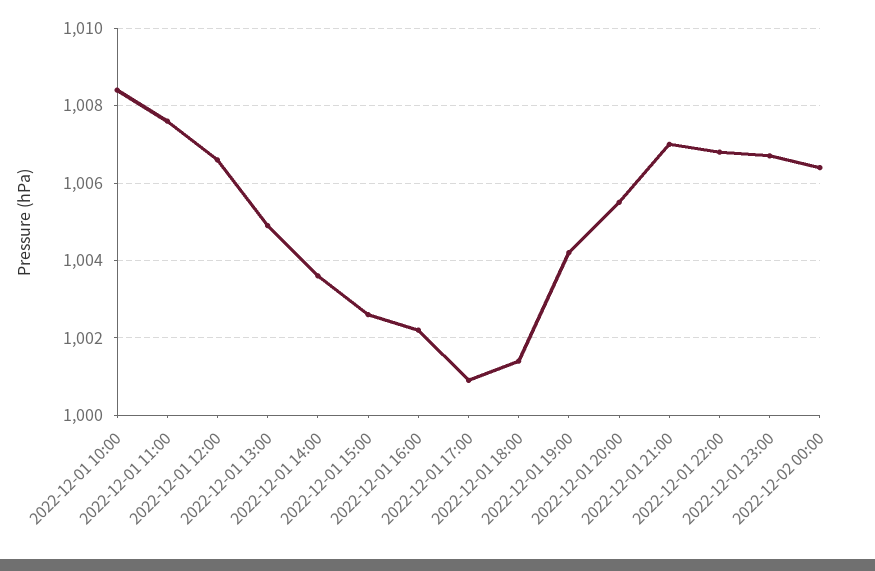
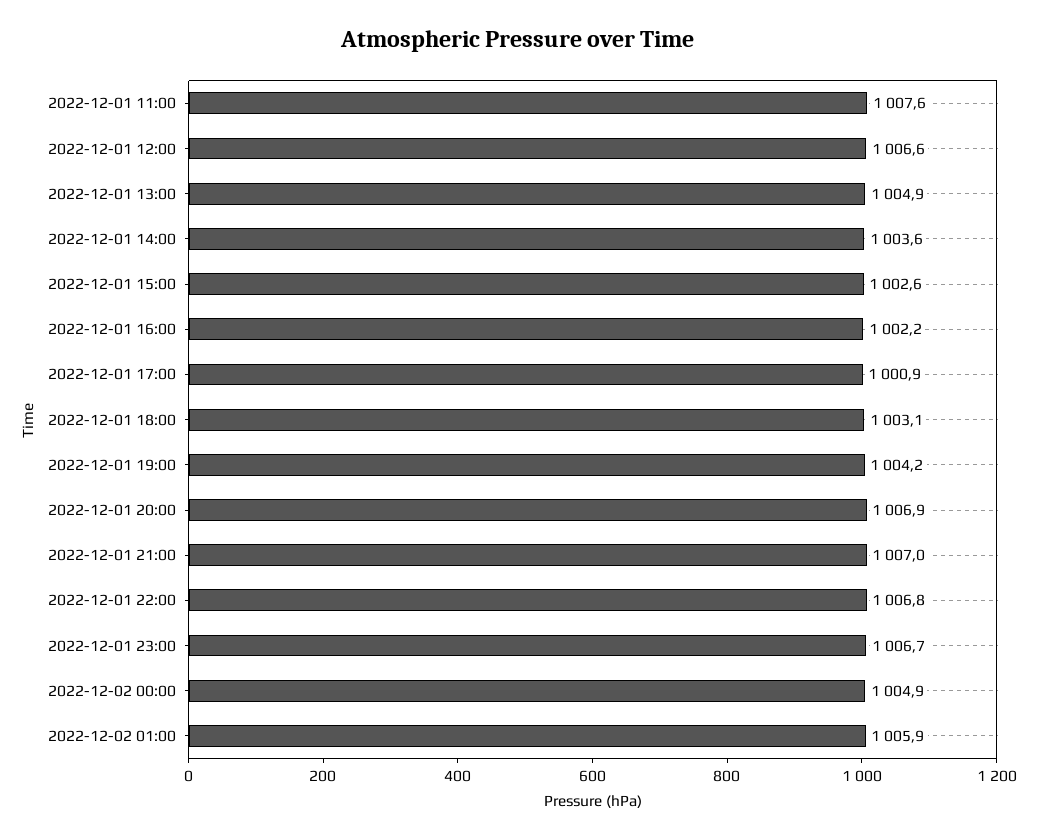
2022-12-01 10:00: 1008.5 -> none
2022-12-01 18:00: 1001.5 -> 1003.1
2022-12-01 20:00: 1005.5 -> 1006.9
2022-12-02 00:00: 1006.5 -> 1004.9
2022-12-02 01:00: none -> 1005.9

